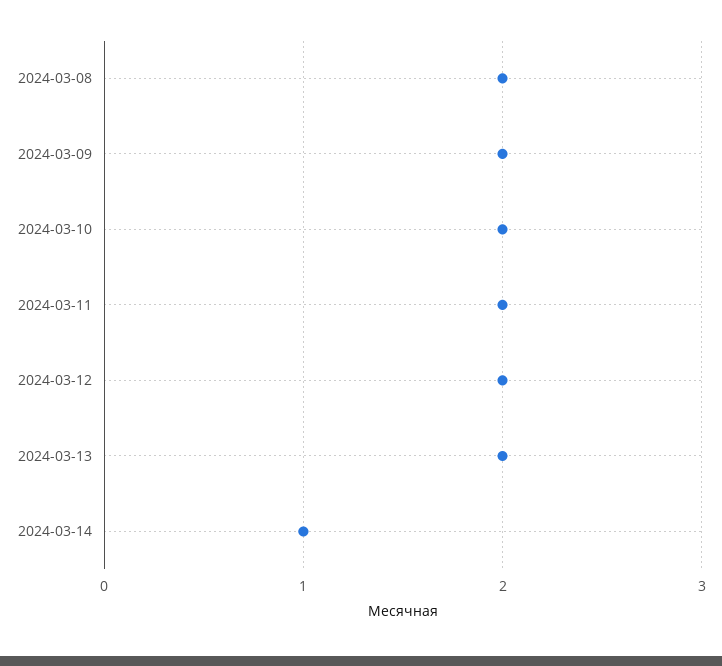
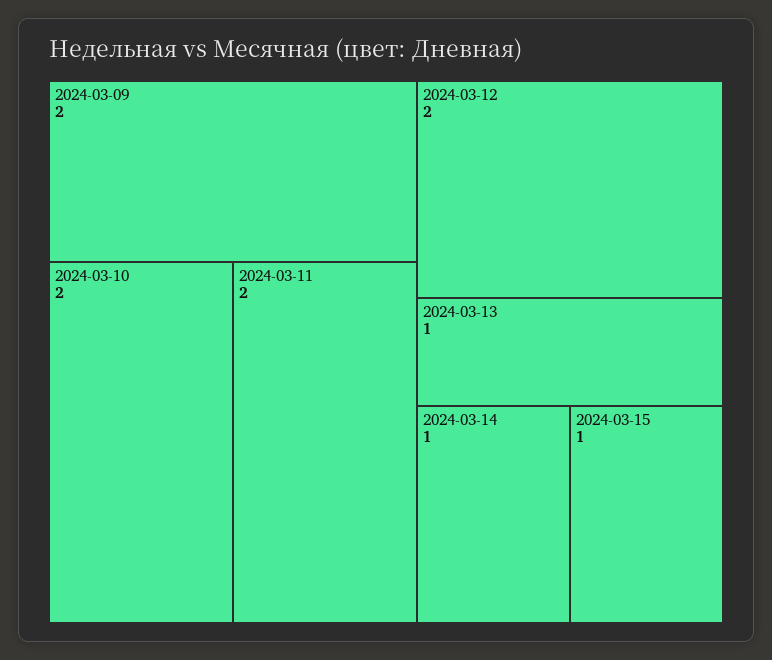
2024-03-08: 2 -> none
2024-03-13: 2 -> 1
2024-03-15: none -> 1

